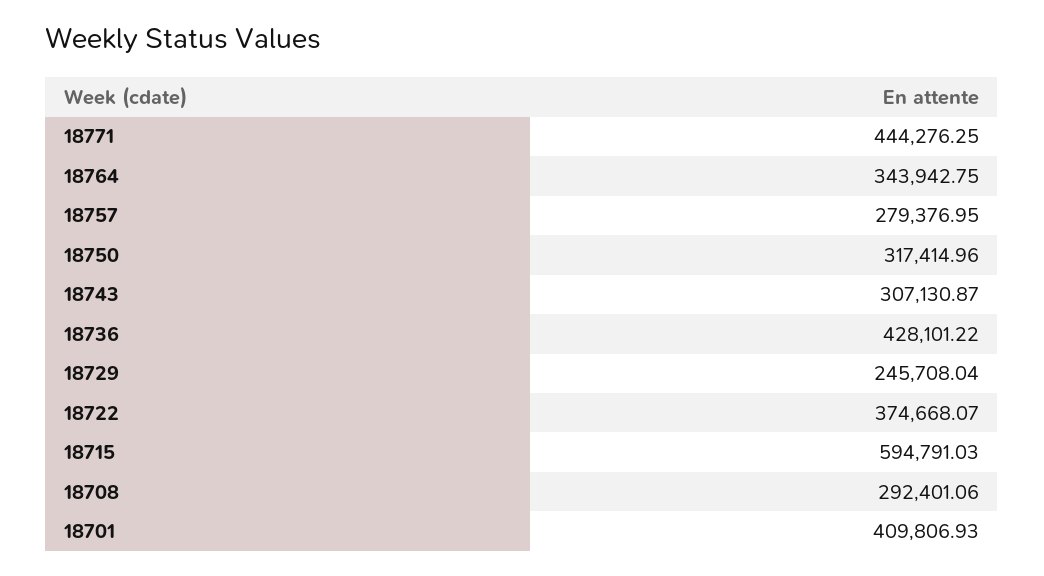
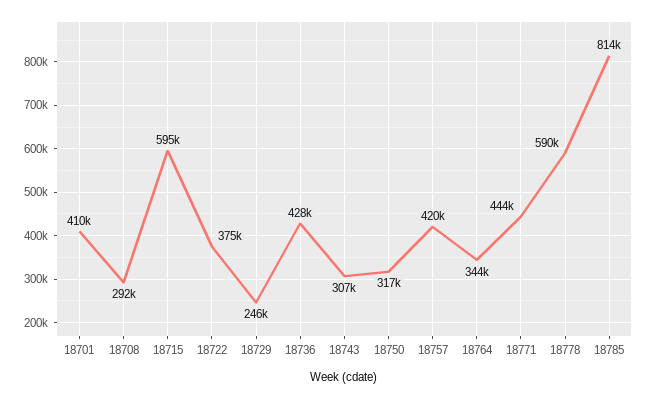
18757: 279376.95 -> 420000
18778: none -> 590000
18785: none -> 814000

